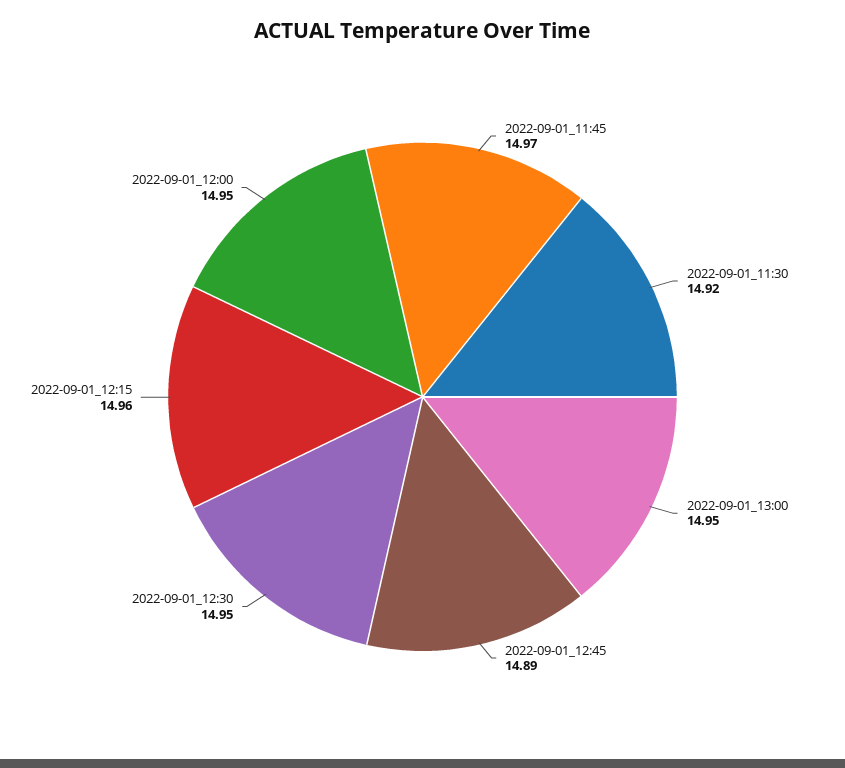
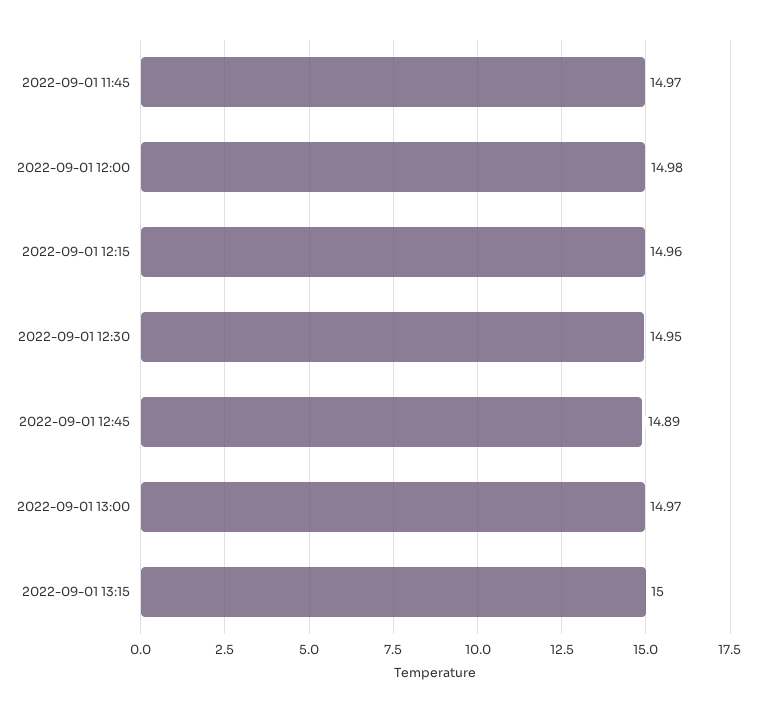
2022-09-01_11:30: 14.92 -> none
2022-09-01_13:00: 14.95 -> 14.97
2022-09-01_12:00: 14.95 -> 14.98
2022-09-01 13:15: none -> 15

